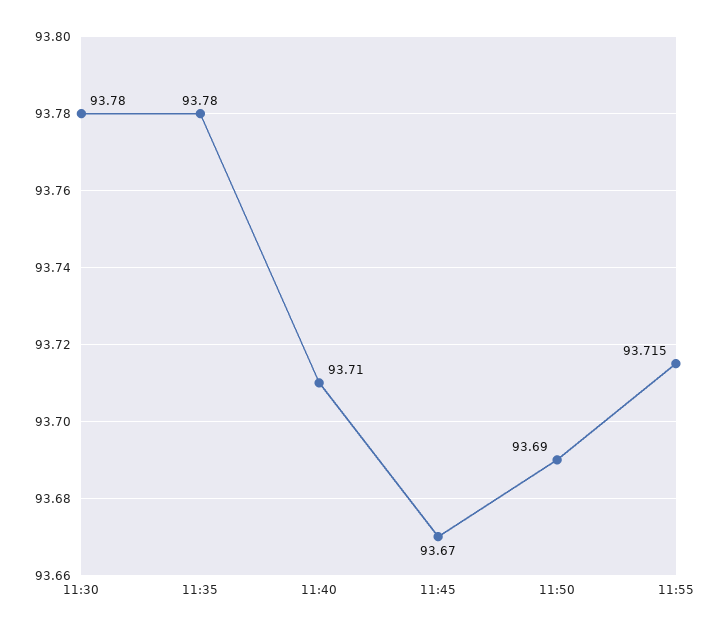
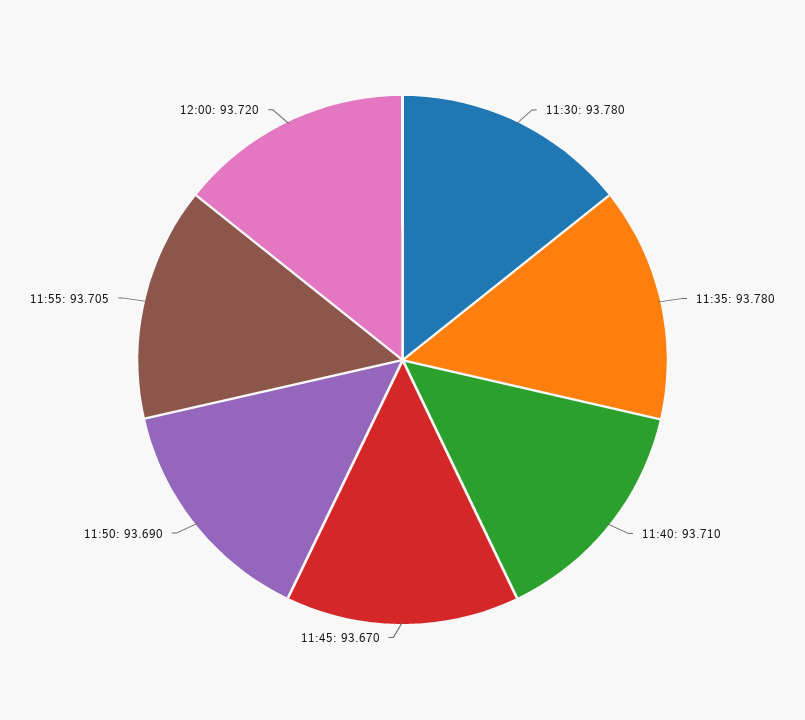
11:55: 93.715 -> 93.705
12:00: none -> 93.72

